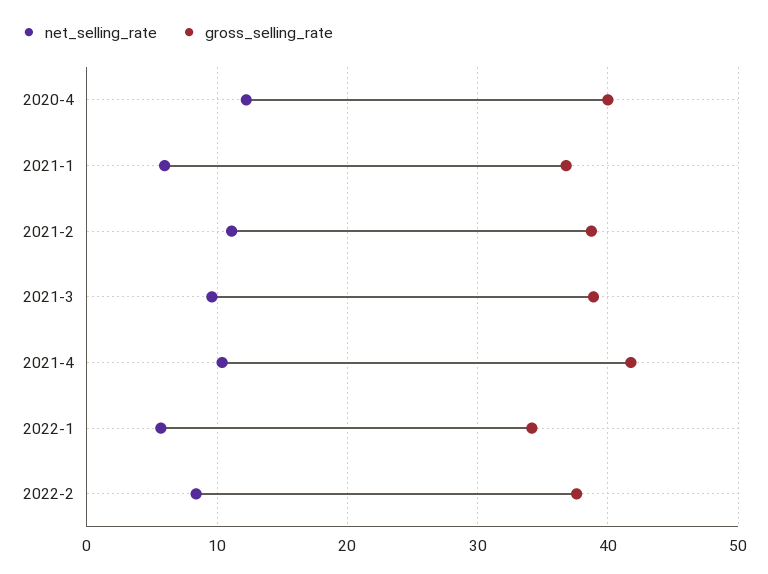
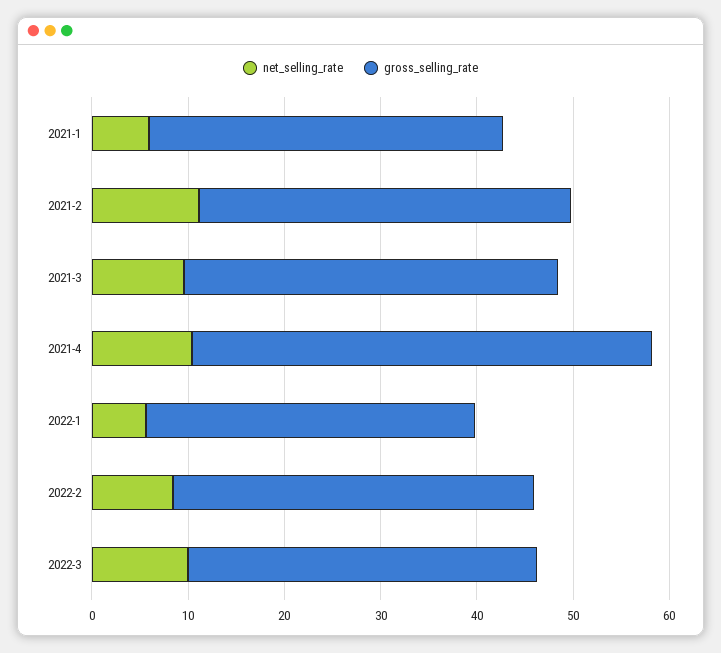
net_selling_rate, 2020-4: 12 -> none
gross_selling_rate, 2020-4: 40 -> none
gross_selling_rate, 2021-4: 42 -> 48
net_selling_rate, 2022-3: none -> 10
gross_selling_rate, 2022-3: none -> 36

